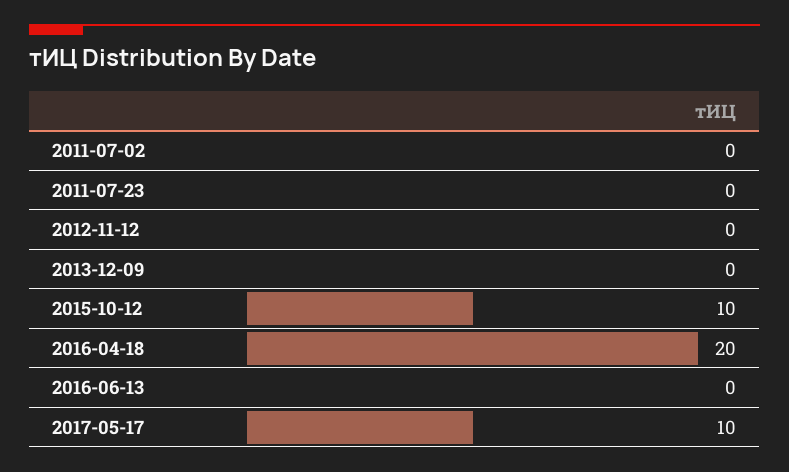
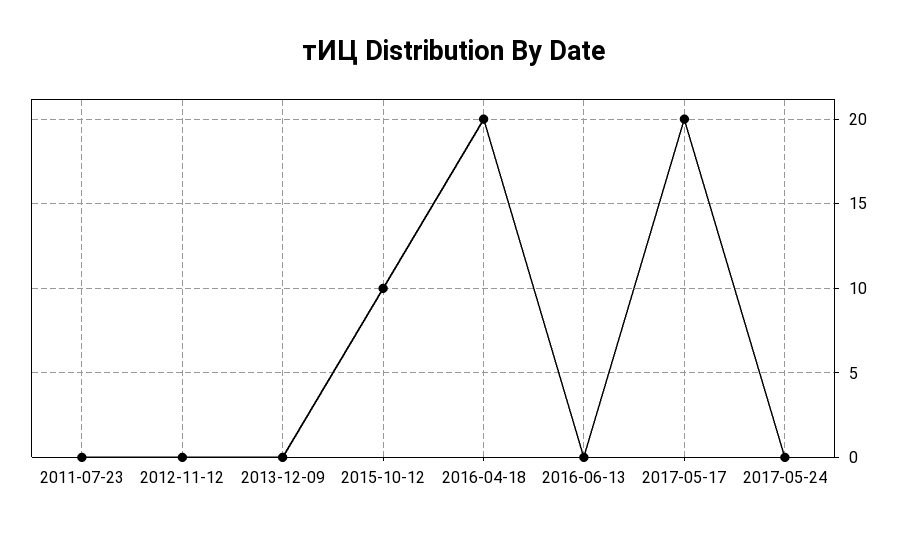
2011-07-02: 0 -> none
2017-05-17: 10 -> 20
2017-05-24: none -> 0

